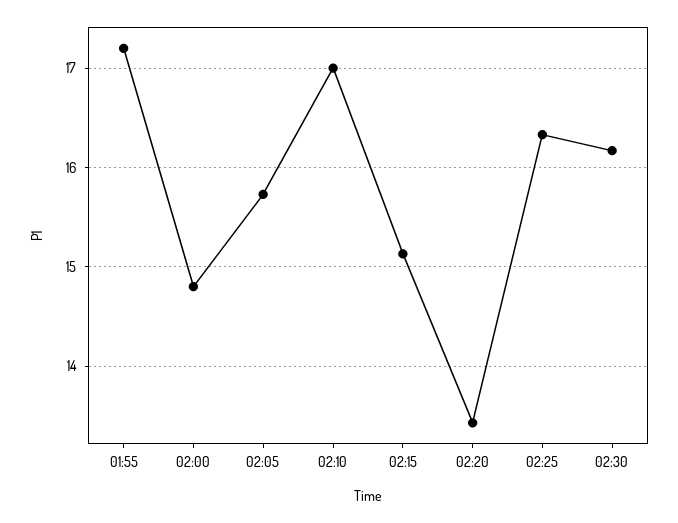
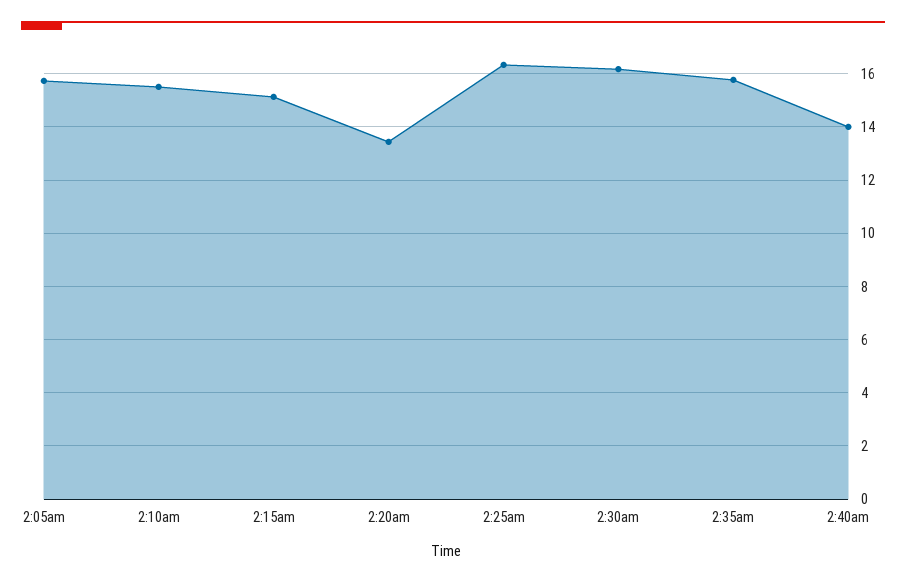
01:55: 17.2 -> none
02:00: 14.8 -> none
02:10: 17 -> 15.5
2:35am: none -> 15.75
2:40am: none -> 14

